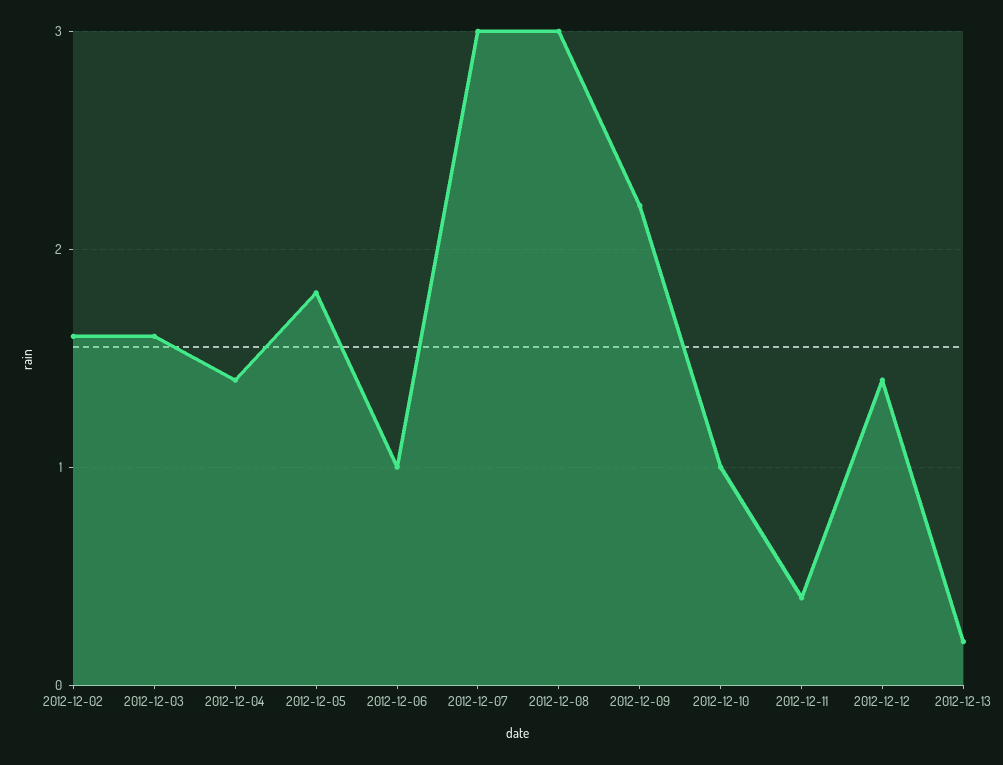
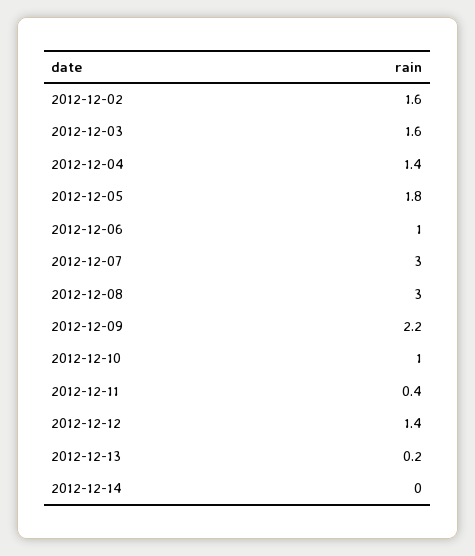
2012-12-14: none -> 0

